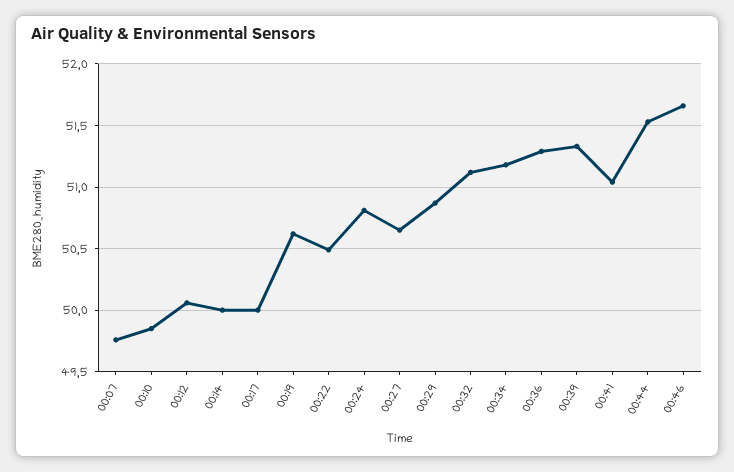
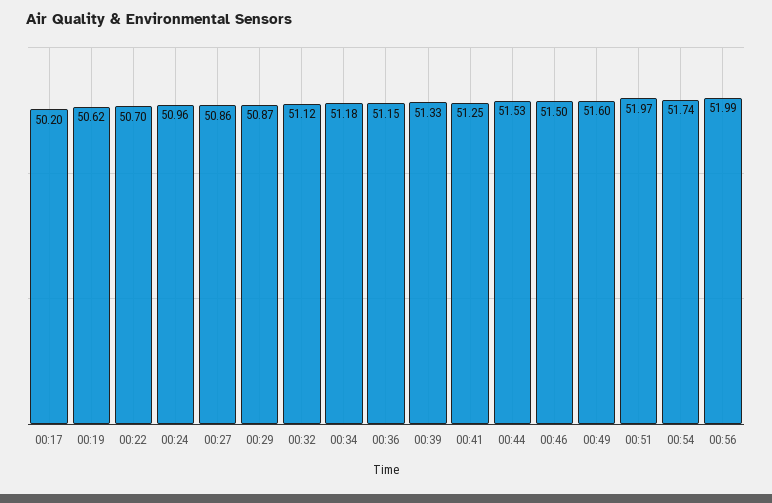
00:07: 49.75 -> none
00:10: 49.85 -> none
00:12: 50.05 -> none
00:14: 50 -> none
00:17: 50 -> 50.2
00:22: 50.5 -> 50.7
00:24: 50.8 -> 50.96
00:27: 50.65 -> 50.86
00:36: 51.3 -> 51.15
00:41: 51.05 -> 51.25
00:46: 51.65 -> 51.5
00:49: none -> 51.6
00:51: none -> 51.97
00:54: none -> 51.74
00:56: none -> 51.99

